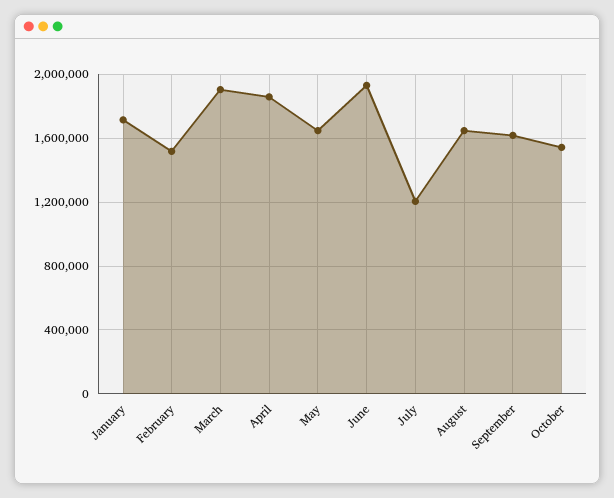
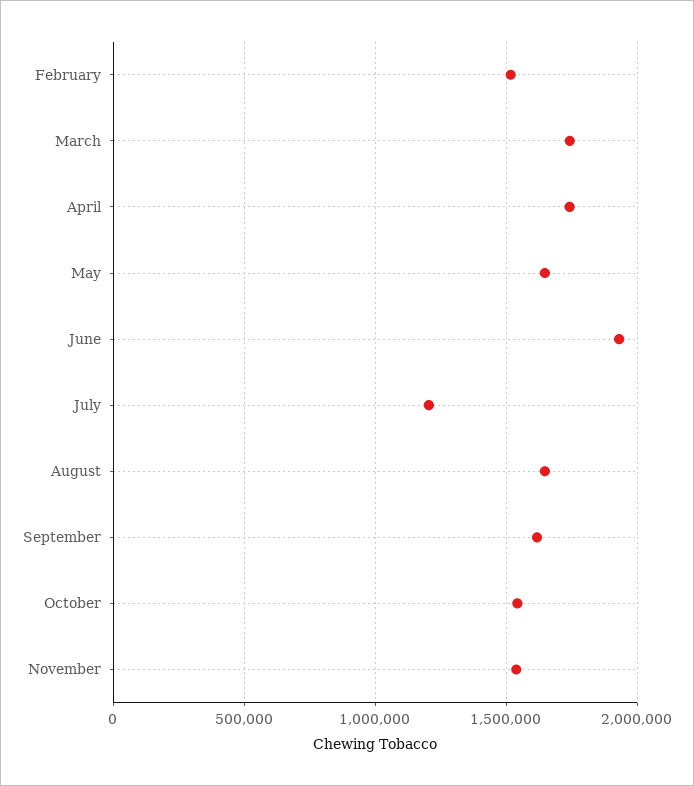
January: 1700000 -> none
March: 1900000 -> 1750000
April: 1850000 -> 1750000
November: none -> 1550000

